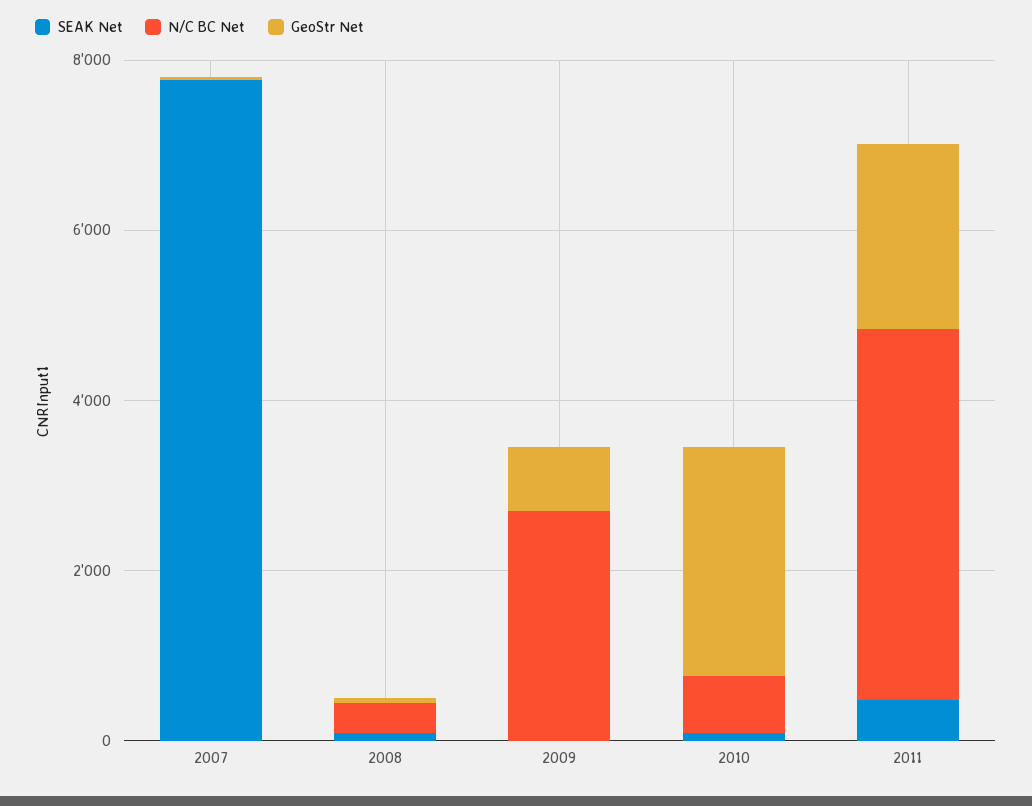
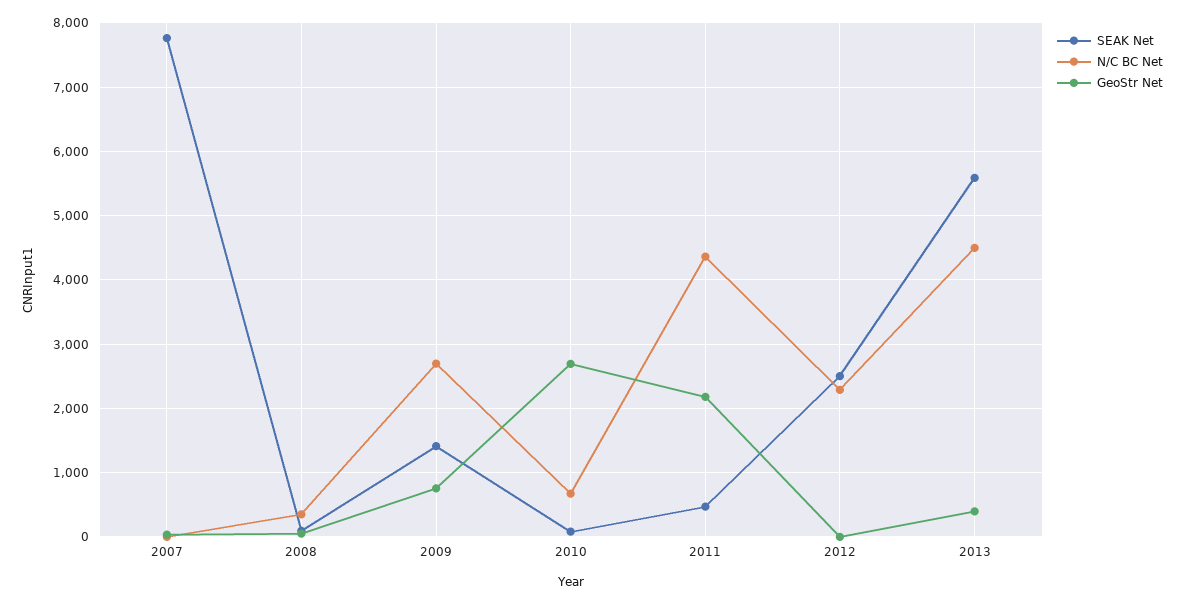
SEAK Net, 2009: 0 -> 1400
SEAK Net, 2012: none -> 2500
N/C BC Net, 2012: none -> 2300
GeoStr Net, 2012: none -> 0
SEAK Net, 2013: none -> 5600
N/C BC Net, 2013: none -> 4500
GeoStr Net, 2013: none -> 400

